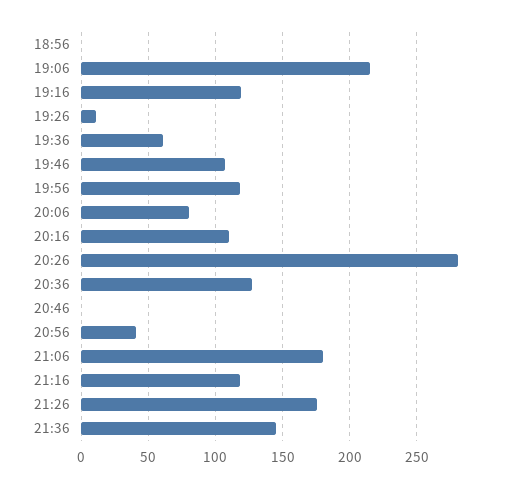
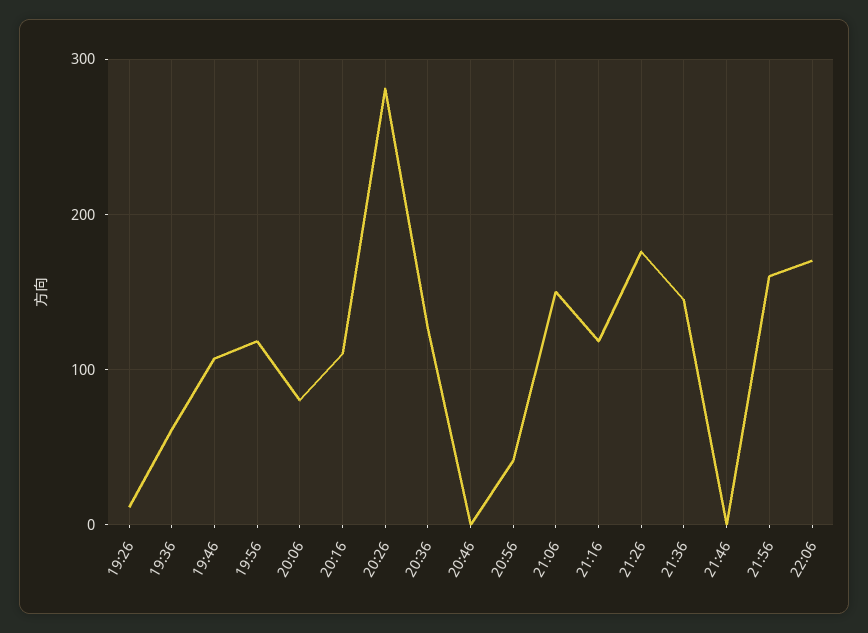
18:56: 0 -> none
19:06: 215 -> none
19:16: 120 -> none
21:06: 180 -> 150
21:46: none -> 0
21:56: none -> 160
22:06: none -> 170

